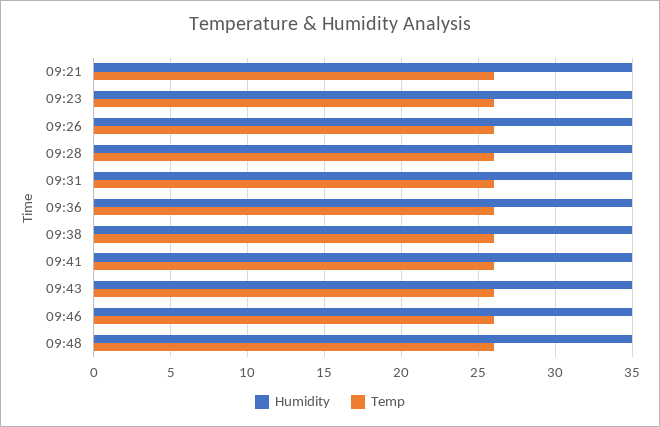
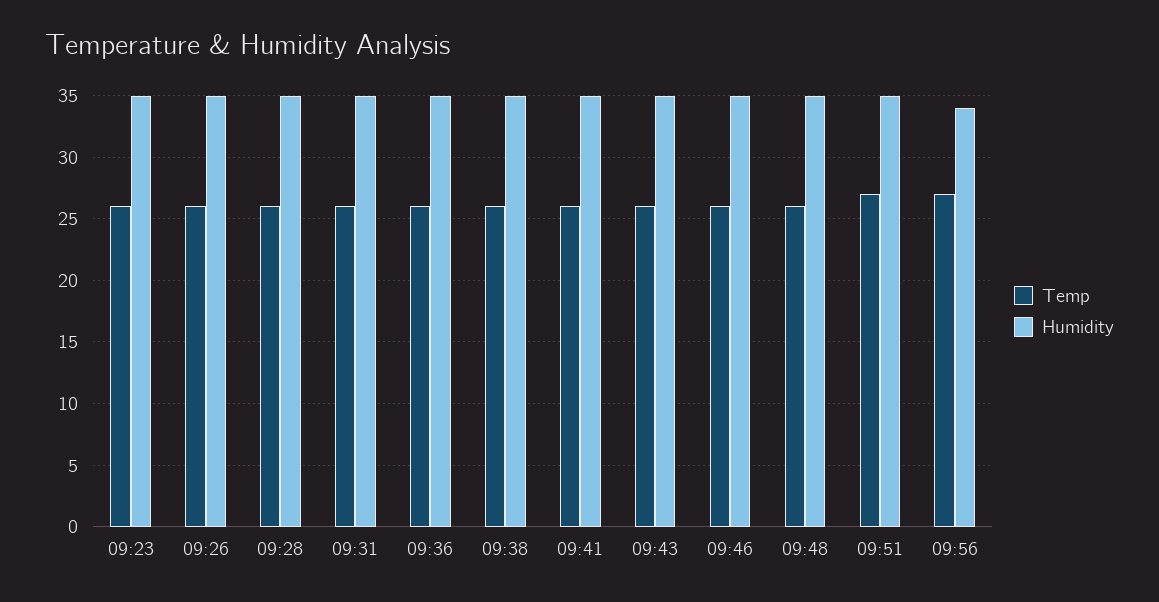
Humidity, 09:21: 35 -> none
Temp, 09:21: 26 -> none
Temp, 09:51: none -> 27
Humidity, 09:51: none -> 35
Temp, 09:56: none -> 27
Humidity, 09:56: none -> 34

